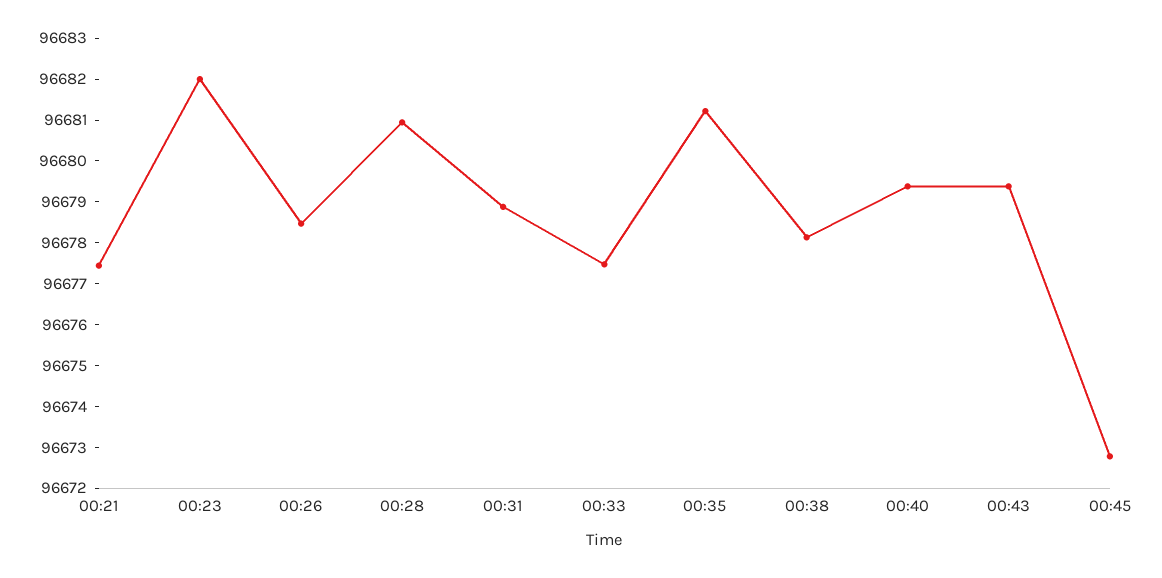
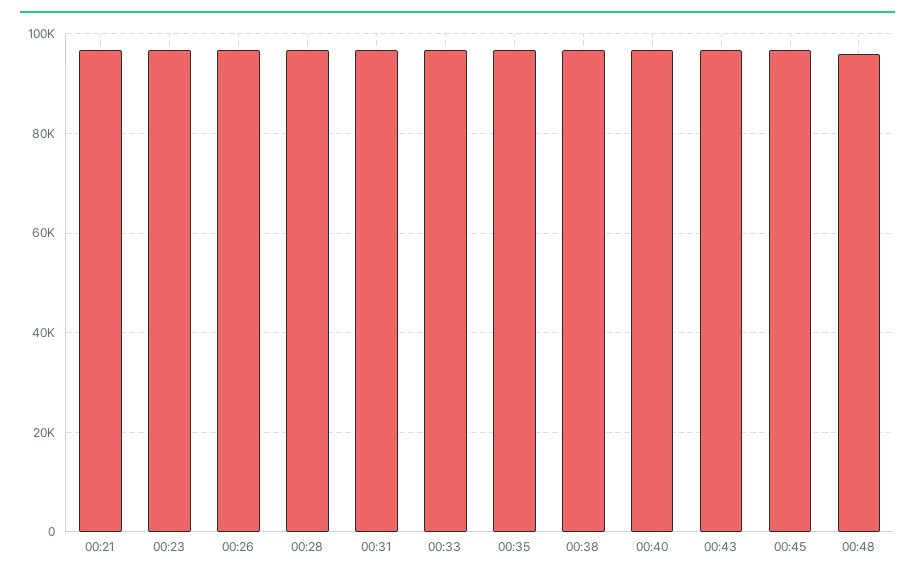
00:48: none -> 96000

